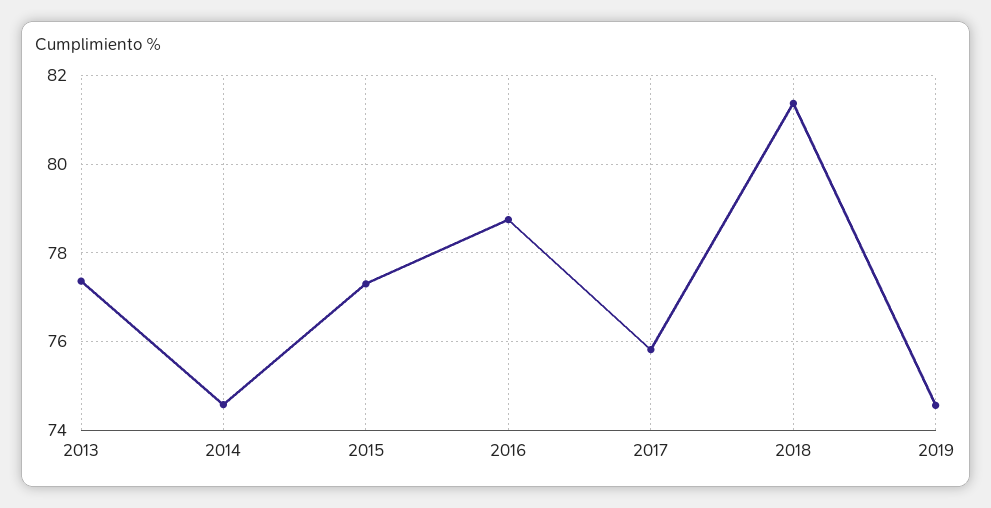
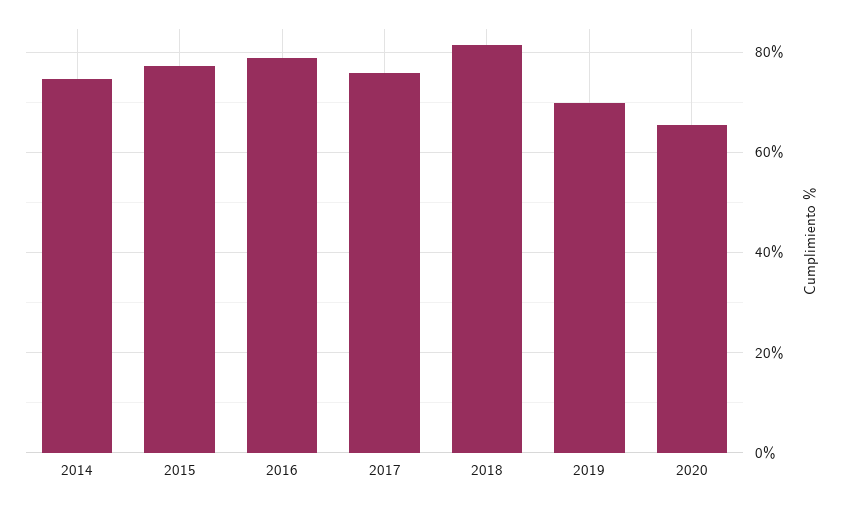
2013: 77.4 -> none
2019: 74.6 -> 70
2020: none -> 66

